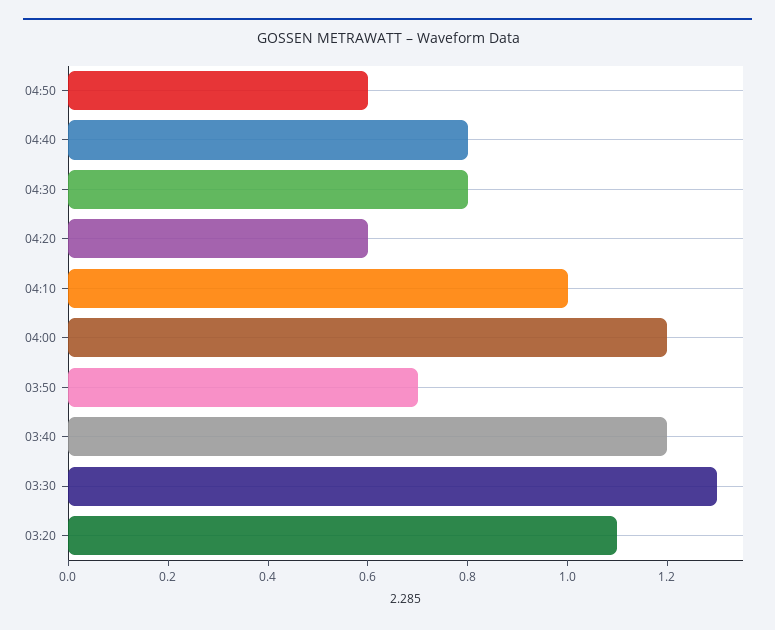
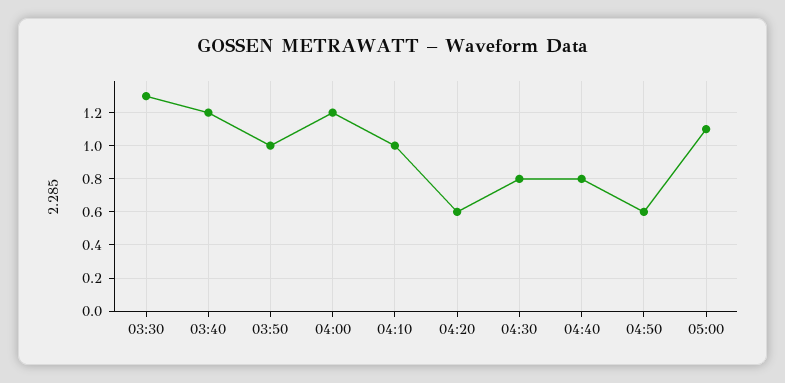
03:50: 0.7 -> 1
03:20: 1.1 -> none
05:00: none -> 1.1

